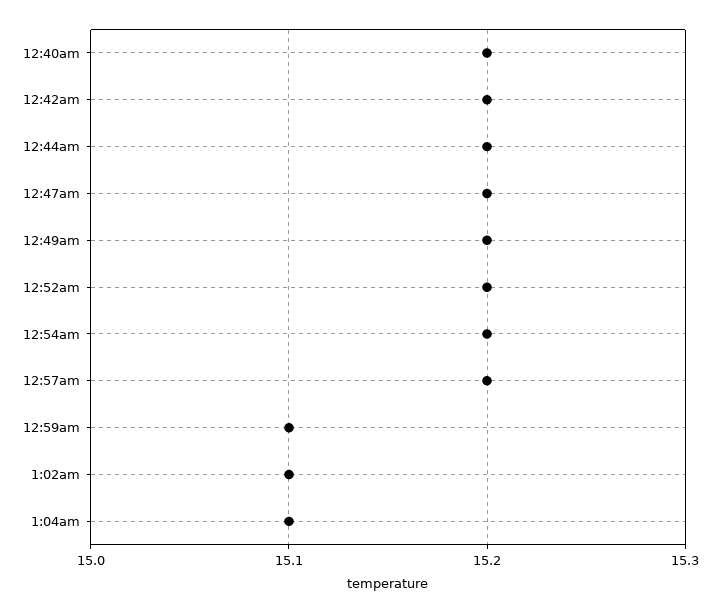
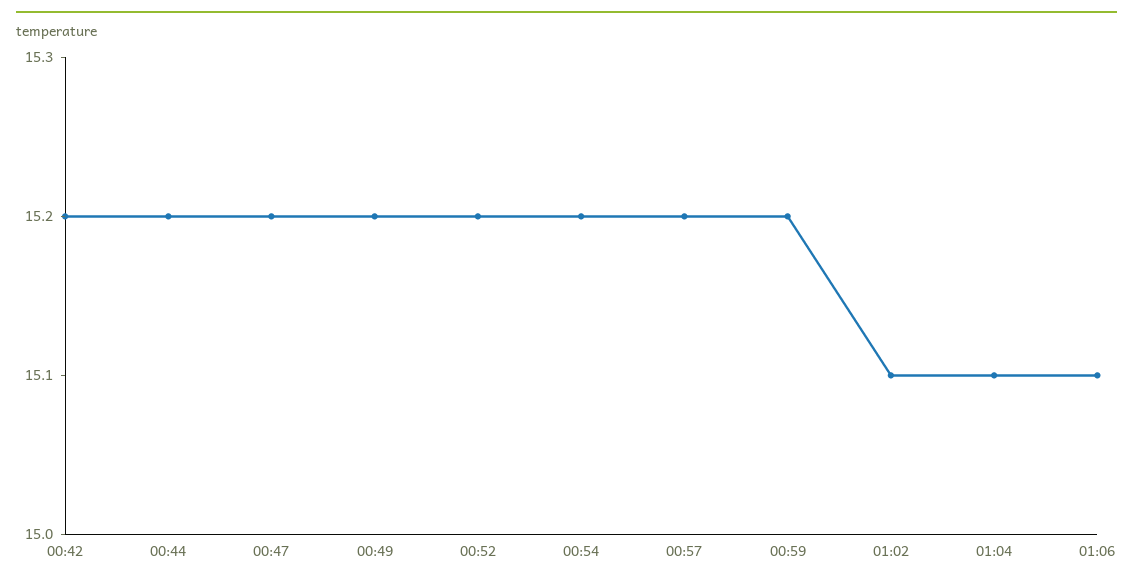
12:40am: 15.2 -> none
12:59am: 15.1 -> 15.2
01:06: none -> 15.1

